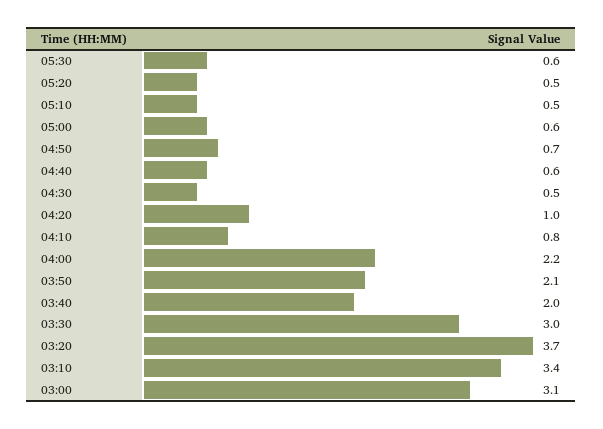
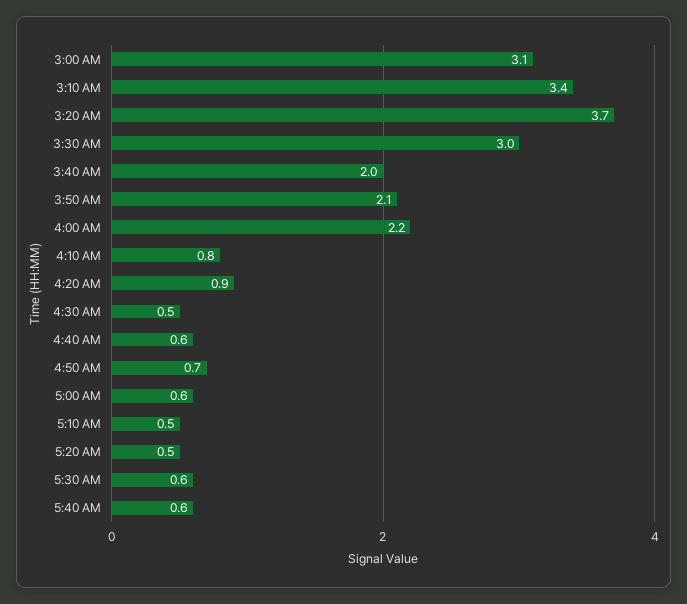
04:20: 1 -> 0.9
5:40 AM: none -> 0.6

